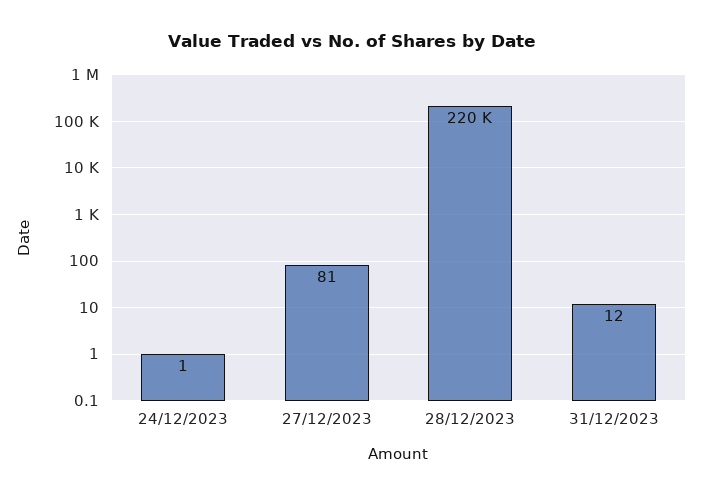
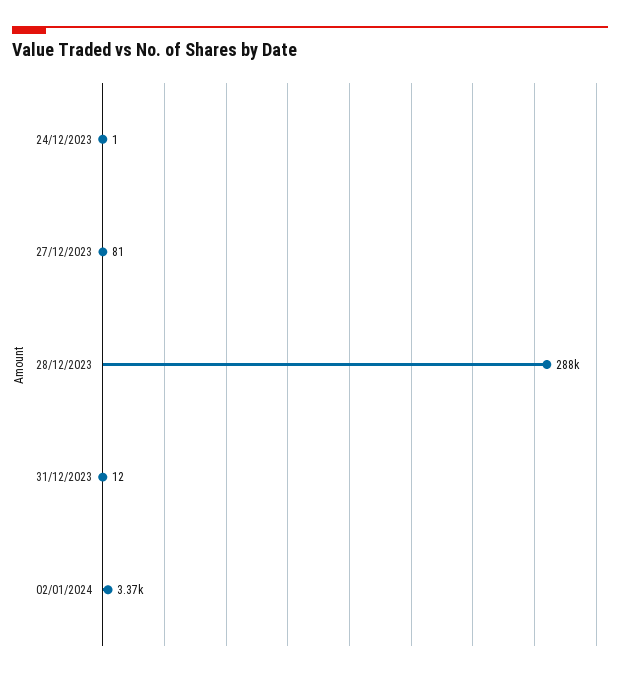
28/12/2023: 220000 -> 288000
02/01/2024: none -> 3370

